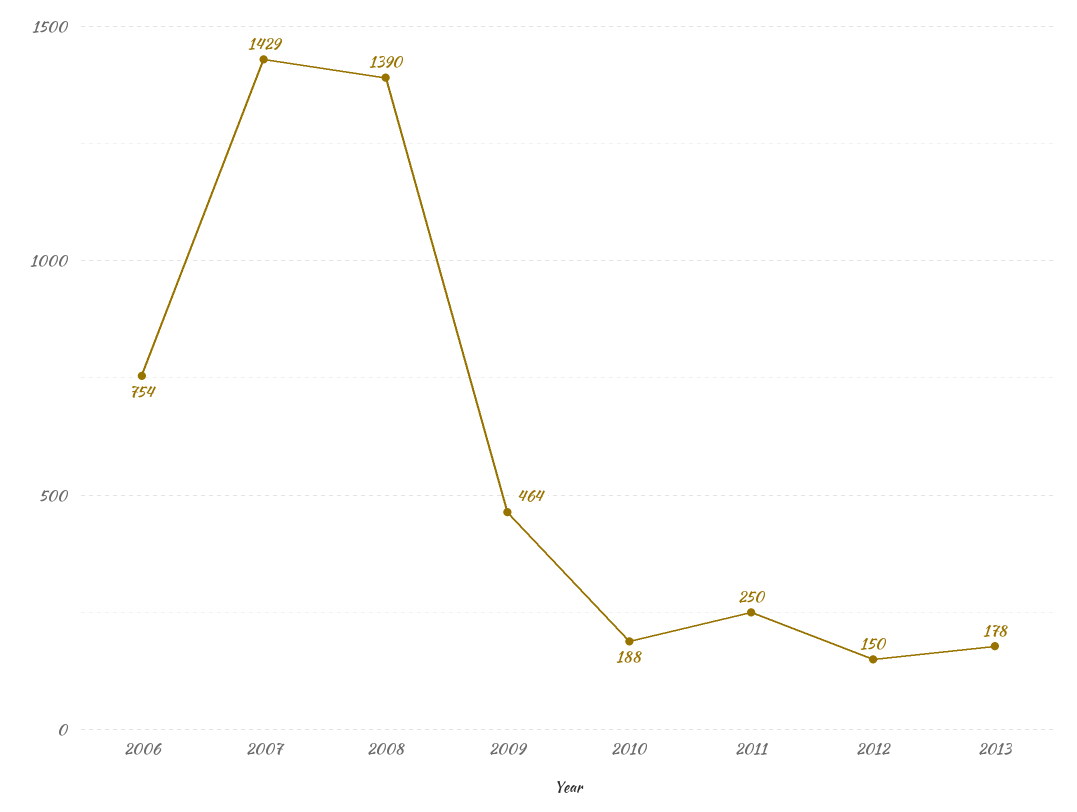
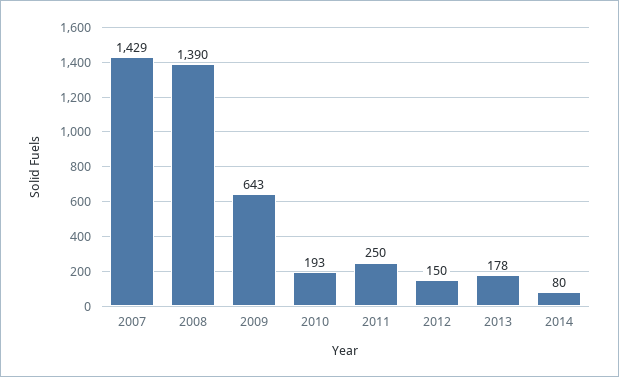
2006: 754 -> none
2009: 464 -> 643
2010: 188 -> 193
2014: none -> 80

